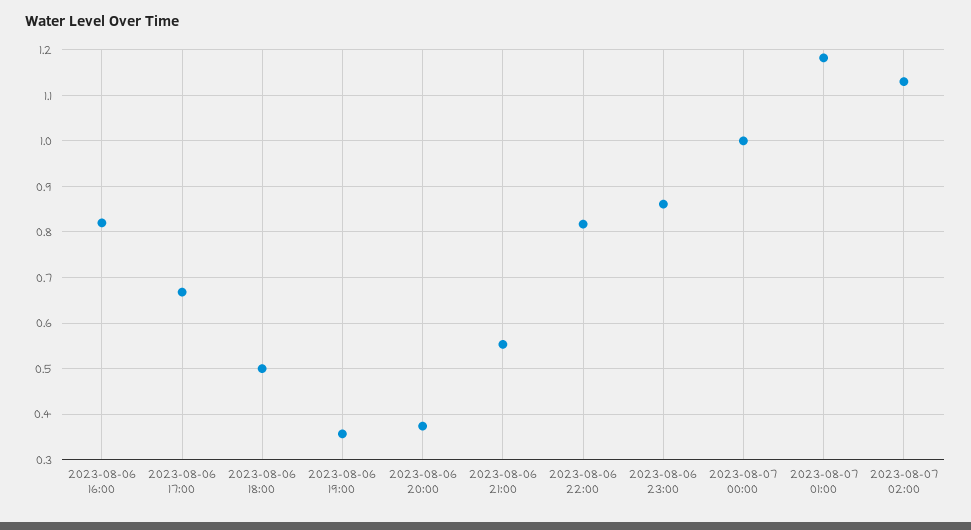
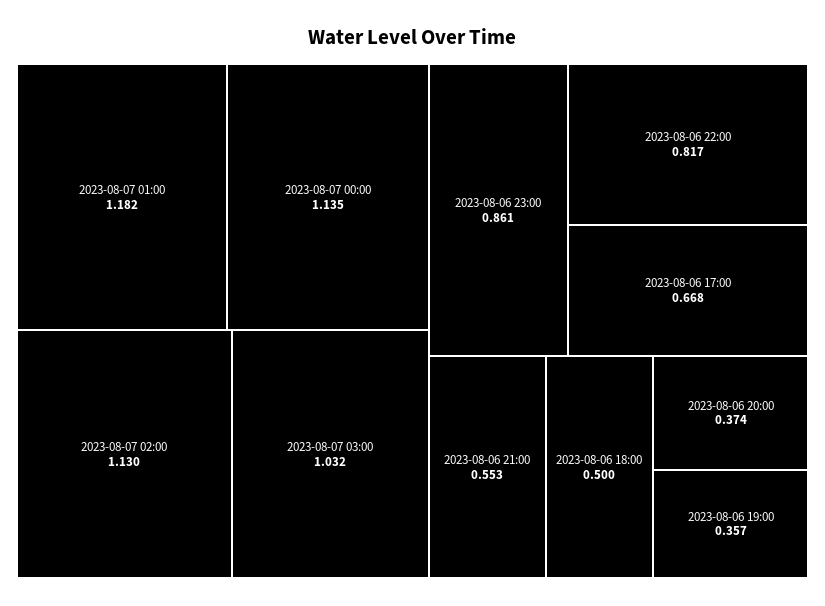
2023-08-06 16:00: 0.82 -> none
2023-08-07 00:00: 1 -> 1.135
2023-08-07 03:00: none -> 1.032

